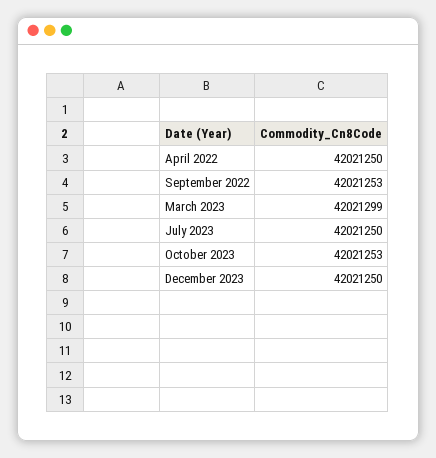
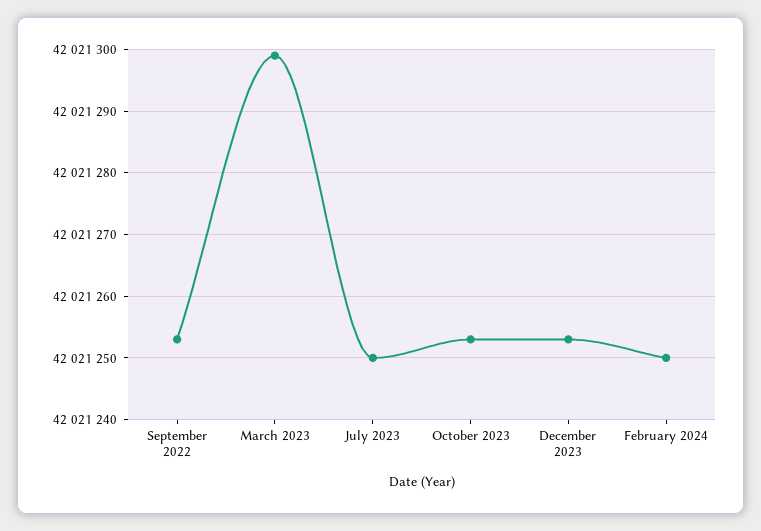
April 2022: 42021250 -> none
December 2023: 42021250 -> 42021253
February 2024: none -> 42021250

